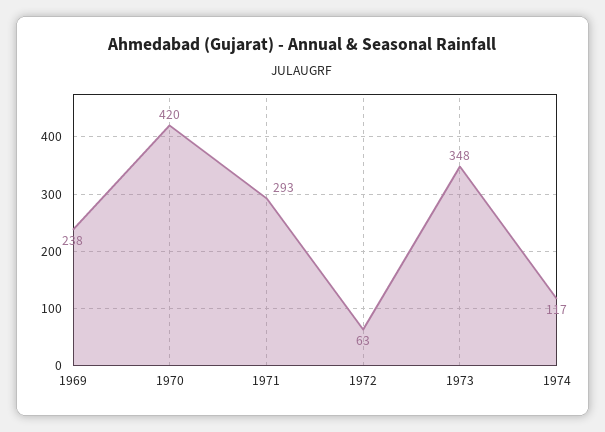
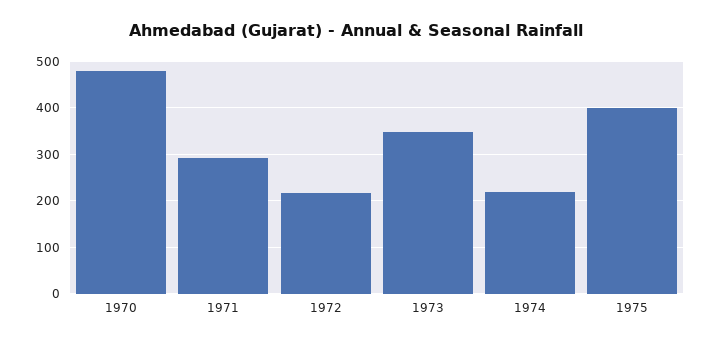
1969: 238 -> none
1970: 420 -> 480
1972: 63 -> 220
1974: 117 -> 220
1975: none -> 400

